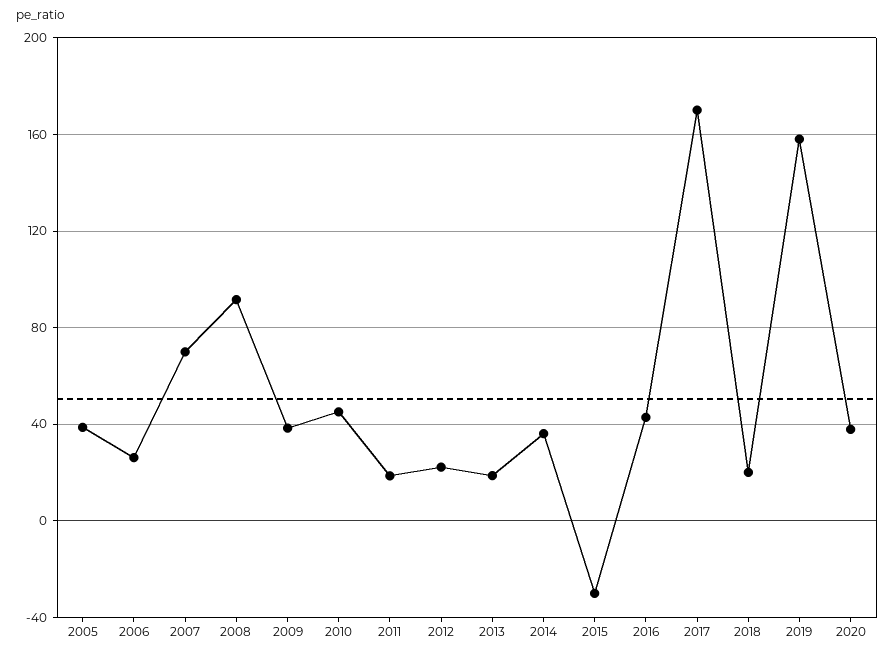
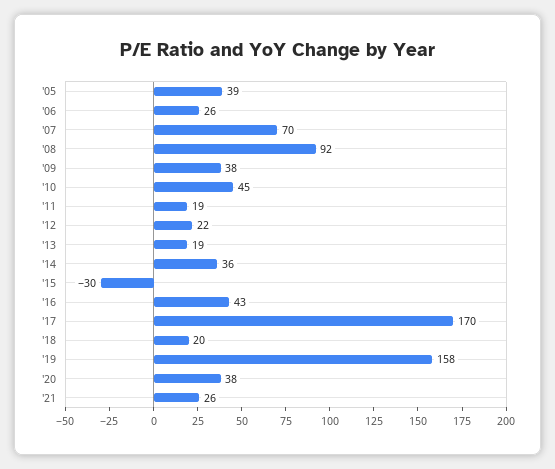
'21: none -> 26

